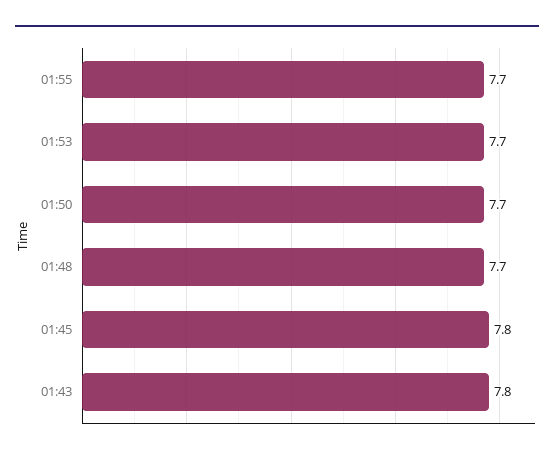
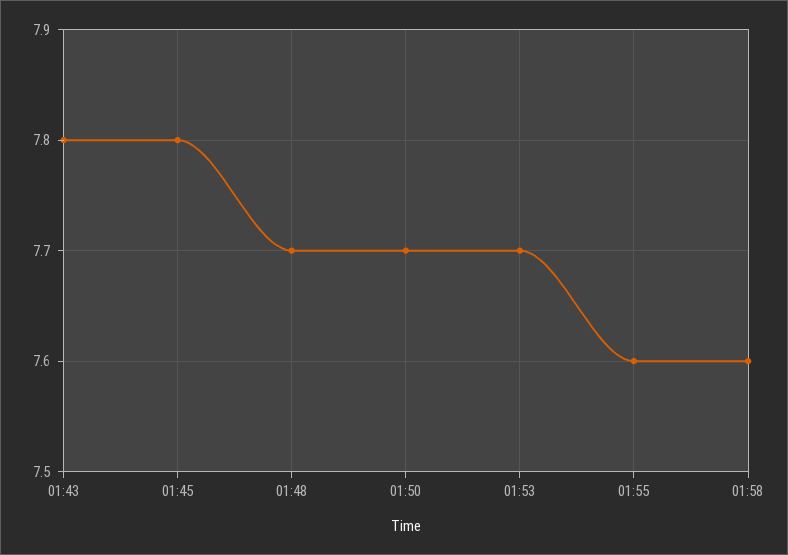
01:55: 7.7 -> 7.6
01:58: none -> 7.6

